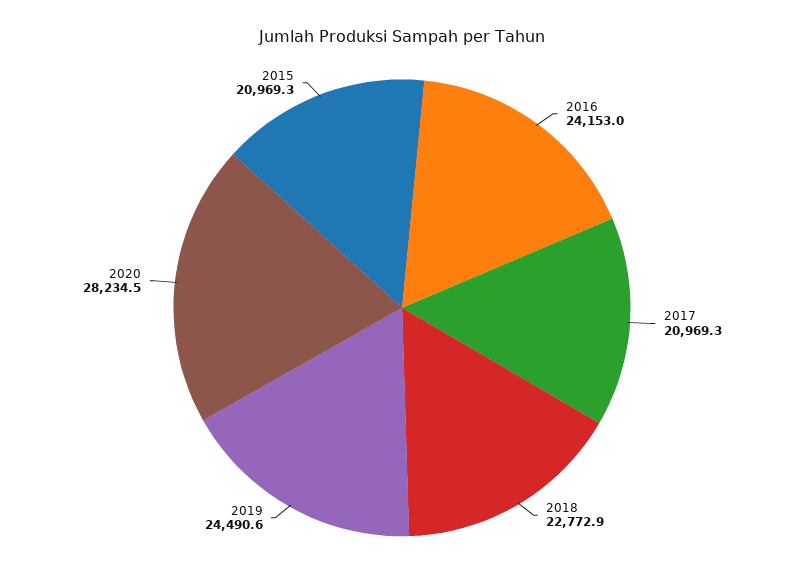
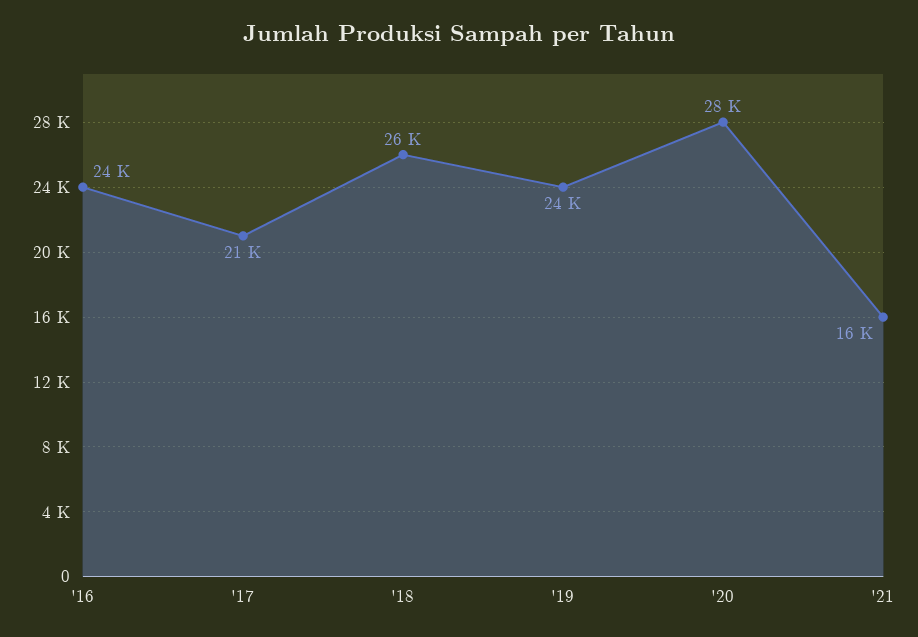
2018: 22772.9 -> 26000
2015: 20969.3 -> none
'21: none -> 16000

